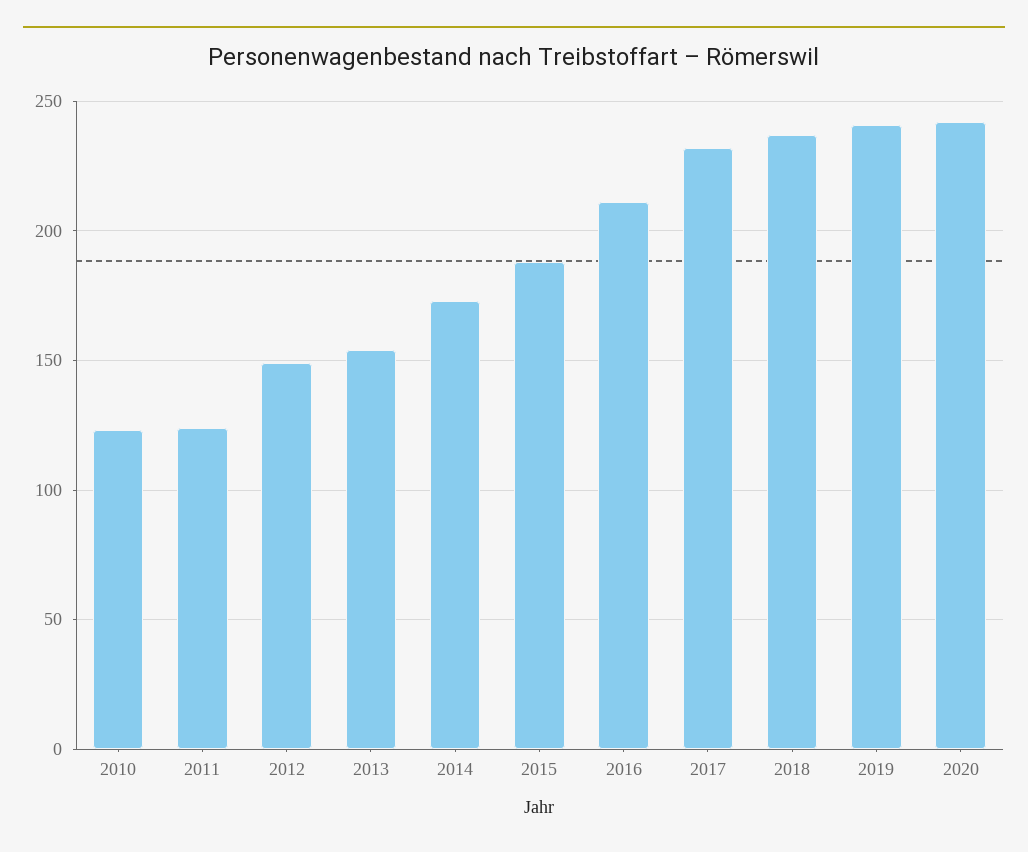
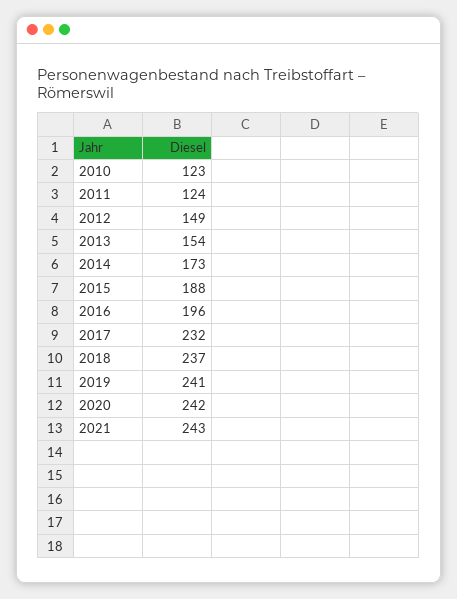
2016: 210 -> 196
2021: none -> 243

